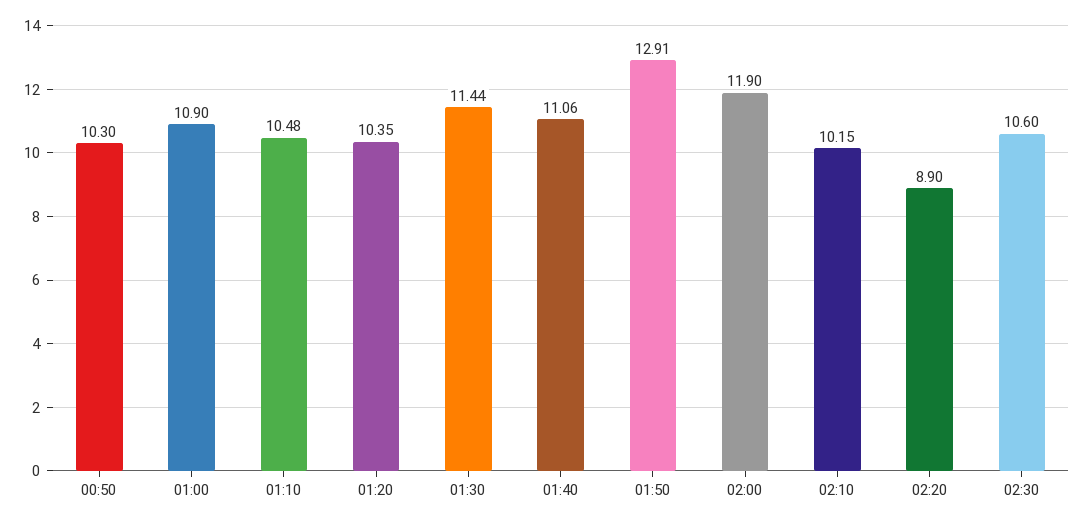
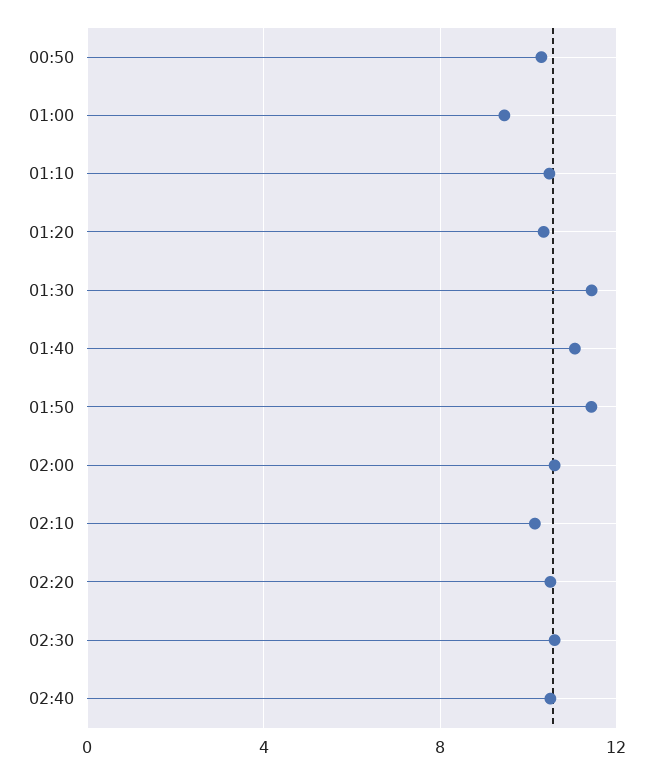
01:00: 10.9 -> 9.5
01:50: 12.91 -> 11.5
02:00: 11.9 -> 10.5
02:20: 8.9 -> 10.5
02:40: none -> 10.5

